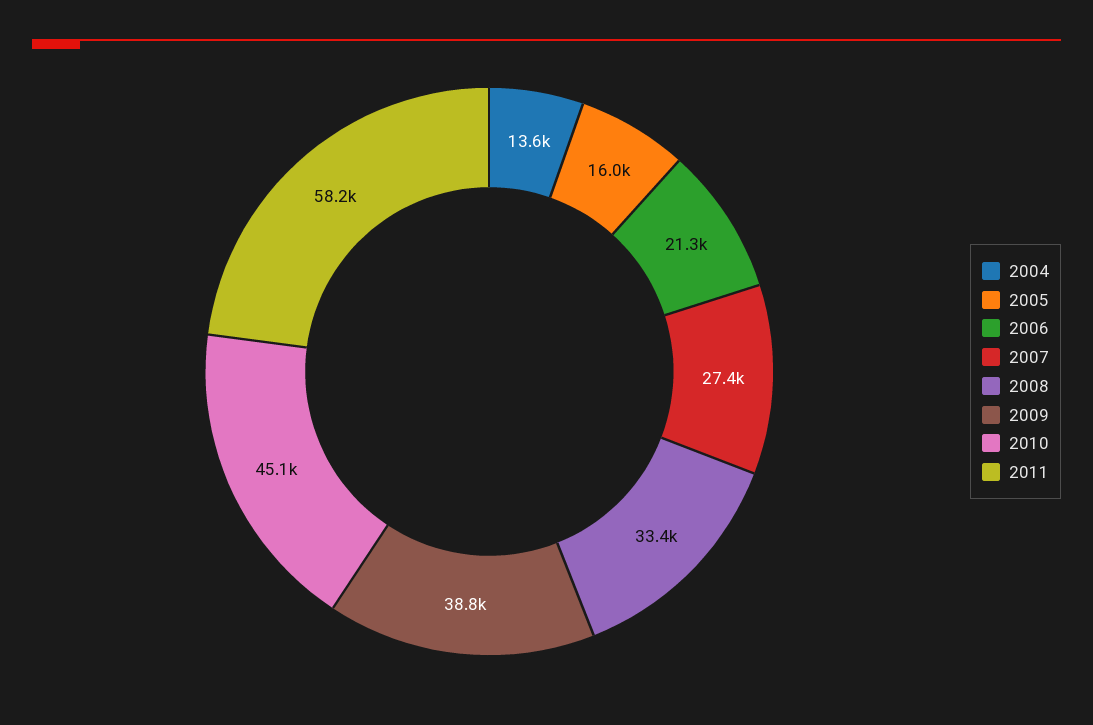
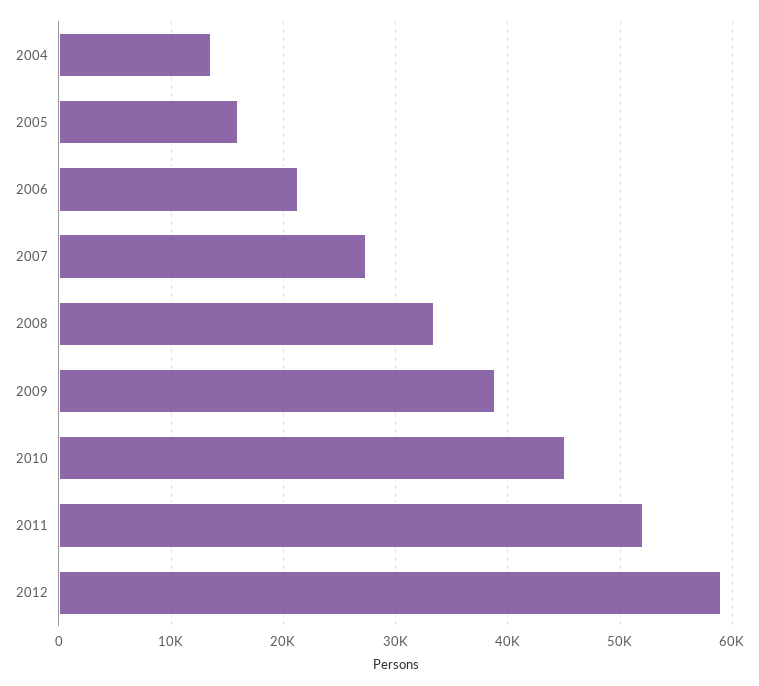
2011: 58200 -> 52000
2012: none -> 59000

